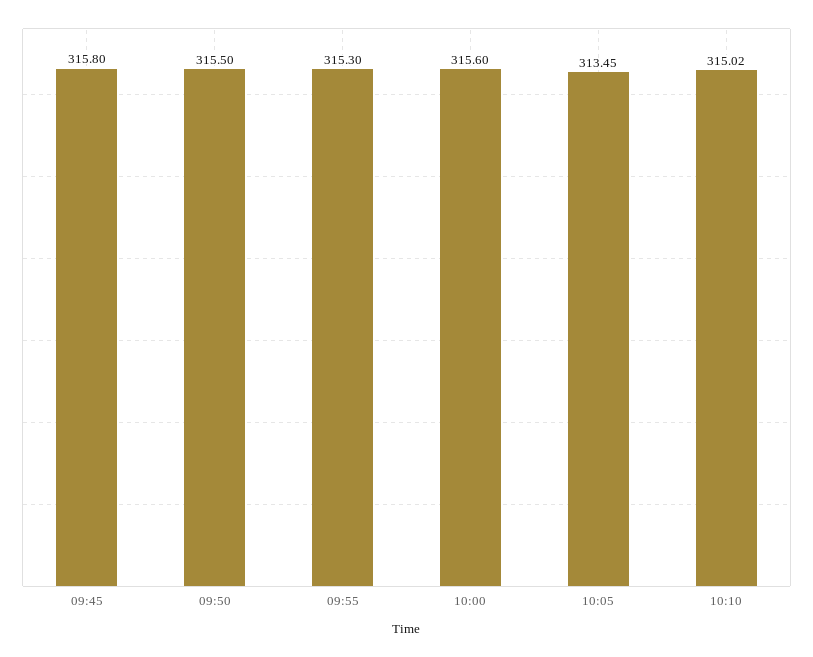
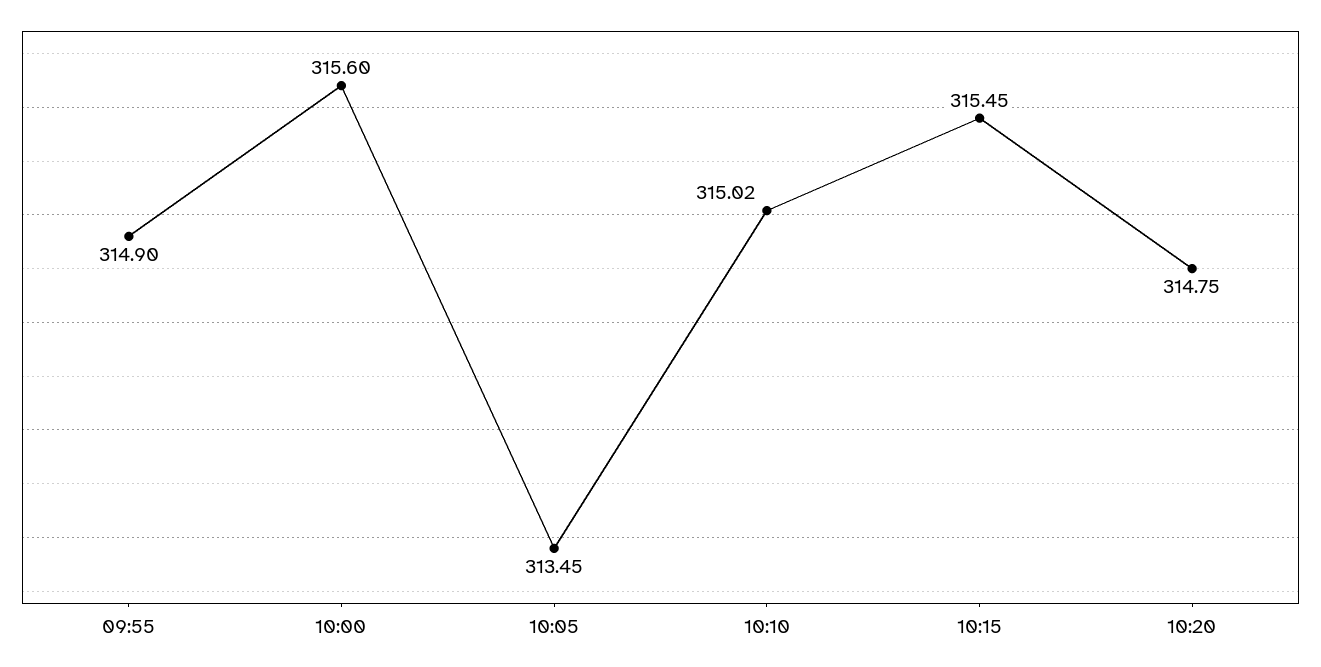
09:45: 315.8 -> none
09:50: 315.5 -> none
09:55: 315.3 -> 314.9
10:15: none -> 315.45
10:20: none -> 314.75

